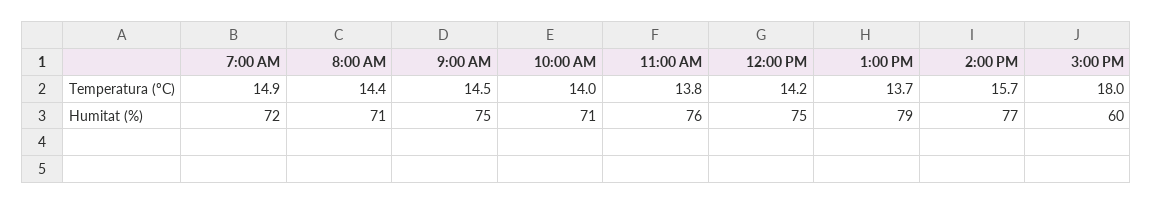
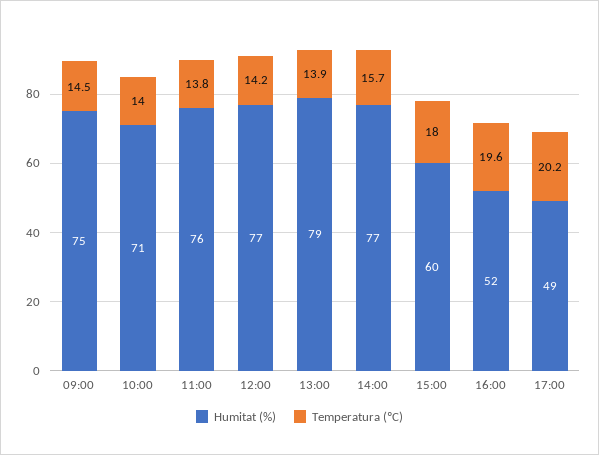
Temperatura (ºC), 7:00 AM: 14.9 -> none
Temperatura (ºC), 8:00 AM: 14.4 -> none
Temperatura (ºC), 1:00 PM: 13.7 -> 13.9
Humitat (%), 7:00 AM: 72 -> none
Humitat (%), 8:00 AM: 71 -> none
Humitat (%), 12:00 PM: 75 -> 77
Humitat (%), 16:00: none -> 52
Temperatura (ºC), 16:00: none -> 19.6
Humitat (%), 17:00: none -> 49
Temperatura (ºC), 17:00: none -> 20.2

